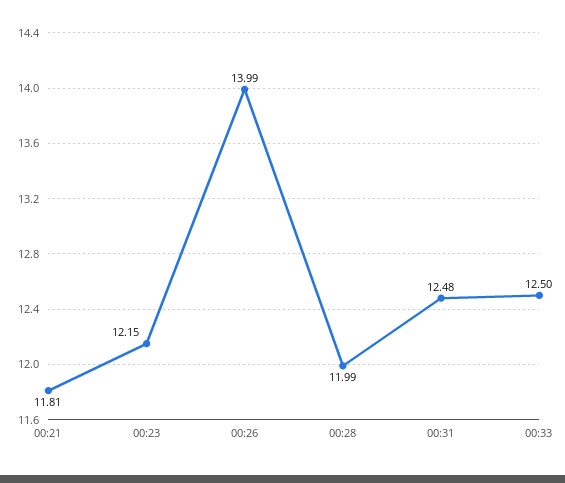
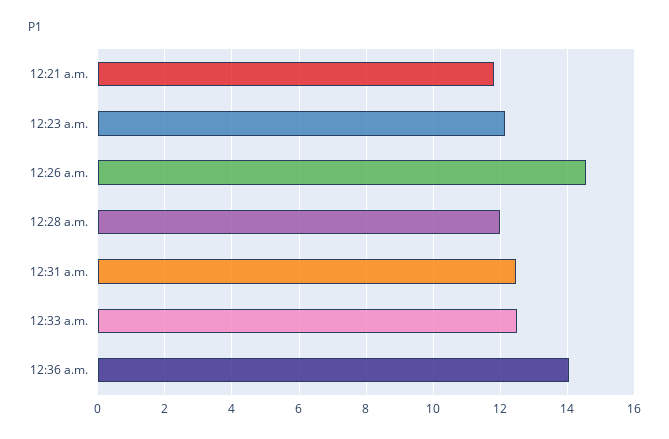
00:26: 13.99 -> 14.6
12:36 a.m.: none -> 14

